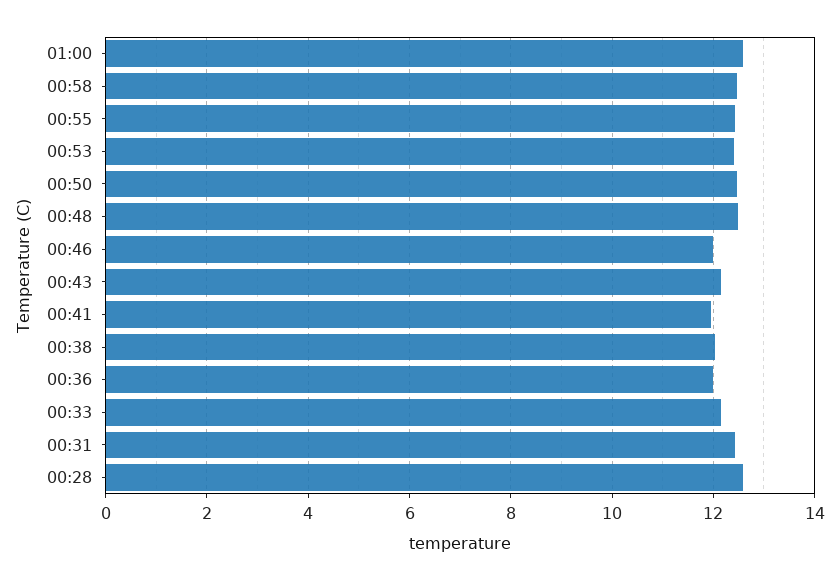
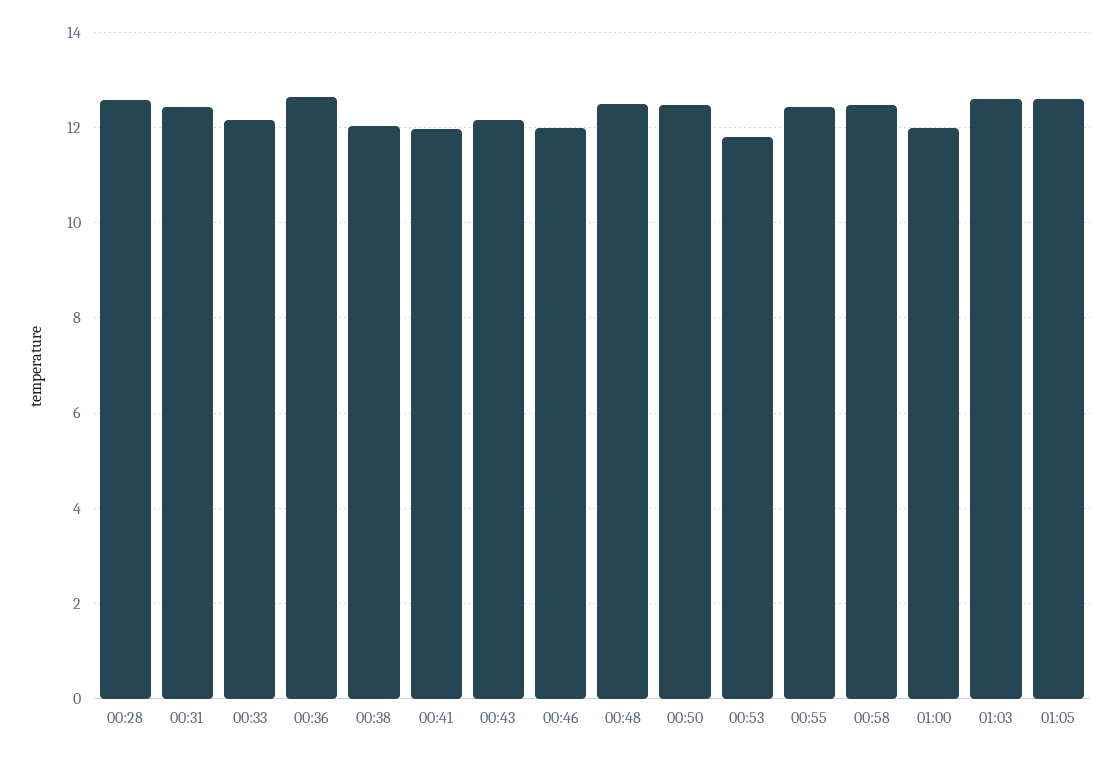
01:00: 12.6 -> 12
00:53: 12.4 -> 11.8
00:36: 12 -> 12.6
01:03: none -> 12.6
01:05: none -> 12.6

